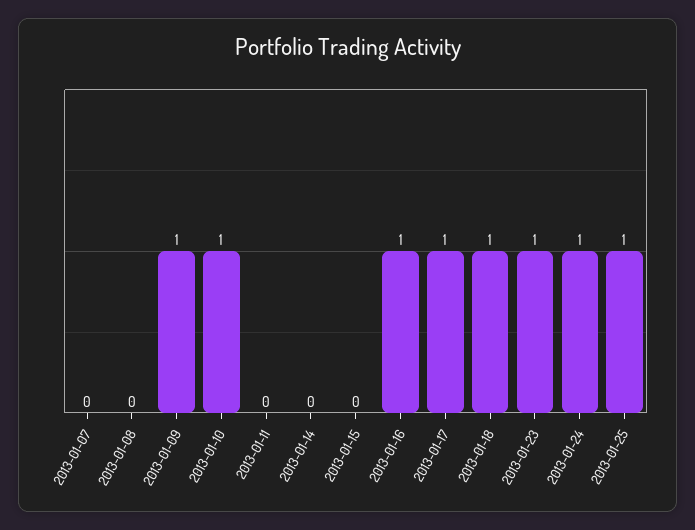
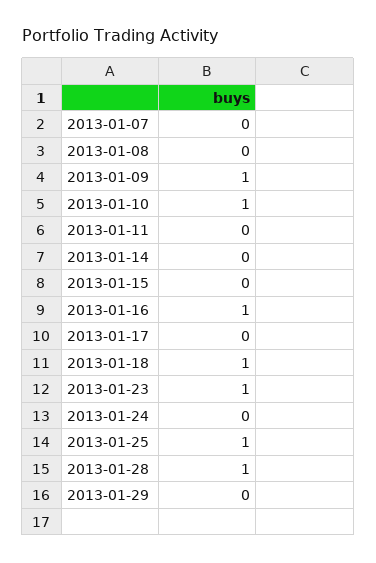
2013-01-17: 1 -> 0
2013-01-24: 1 -> 0
2013-01-28: none -> 1
2013-01-29: none -> 0

